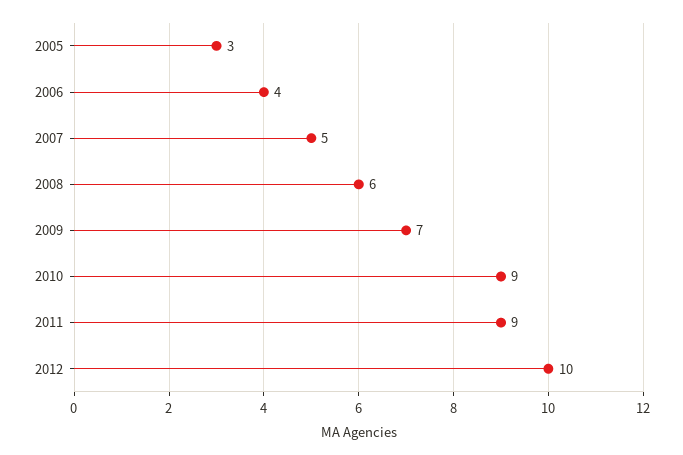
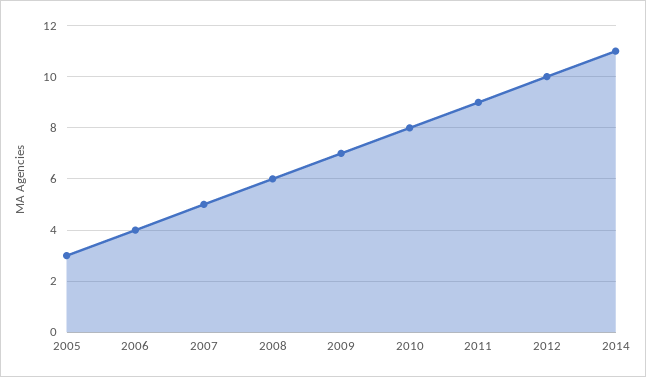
2010: 9 -> 8
2014: none -> 11

